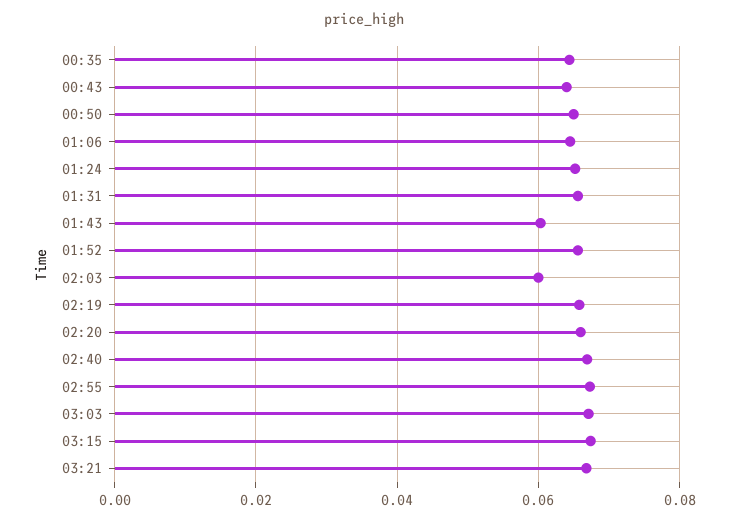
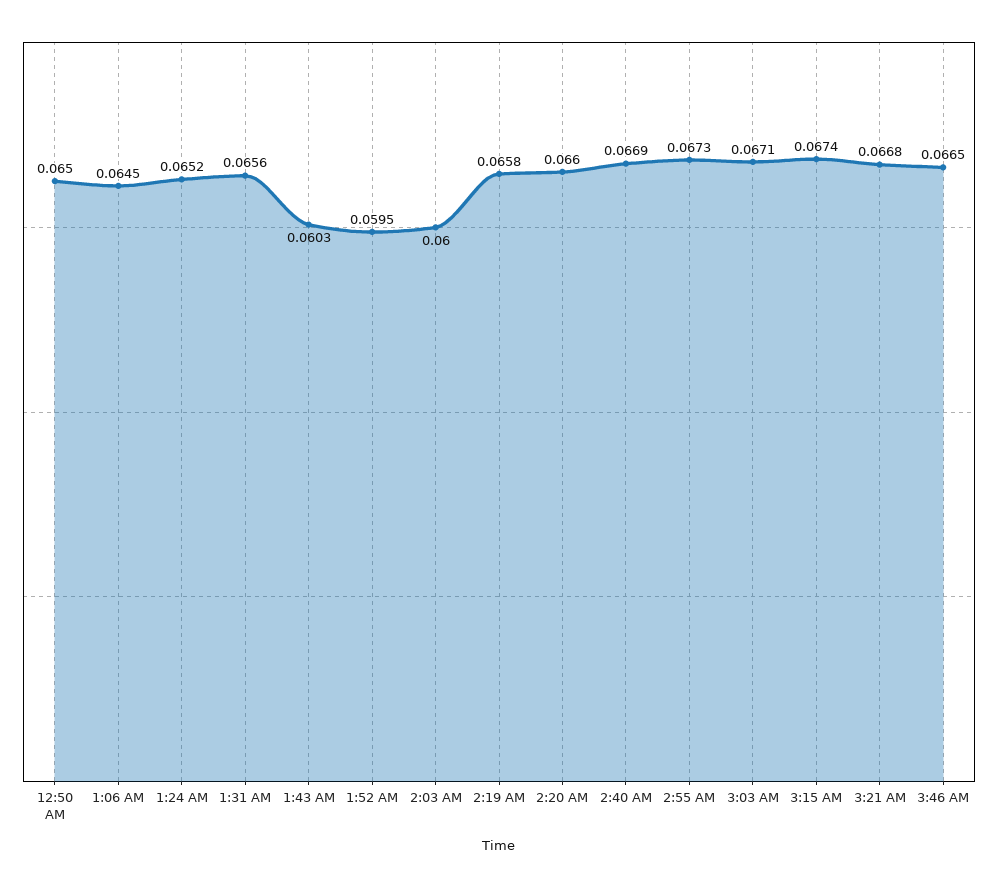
00:35: 0.064 -> none
00:43: 0.064 -> none
01:52: 0.066 -> 0.0595
3:46 AM: none -> 0.0665

